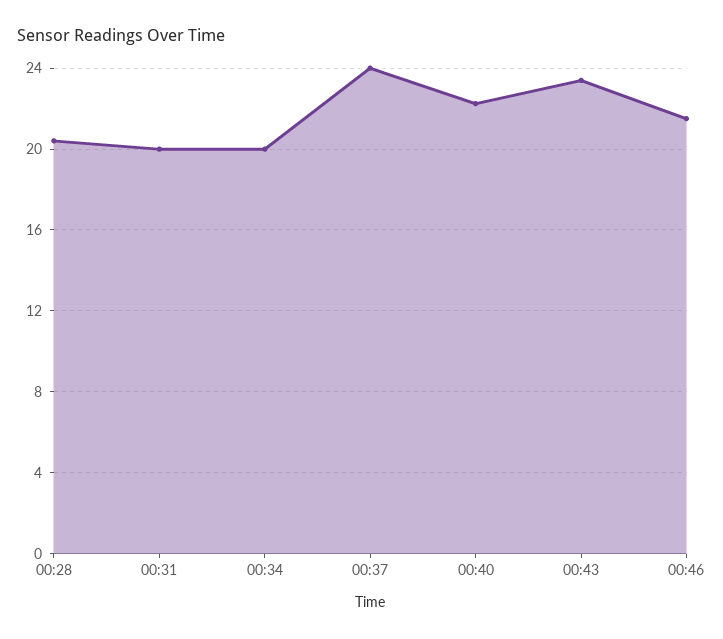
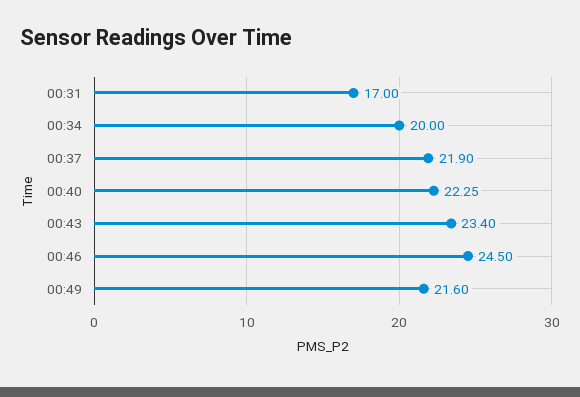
00:28: 20.5 -> none
00:31: 20 -> 17
00:37: 24 -> 21.9
00:46: 21.5 -> 24.5
00:49: none -> 21.6

